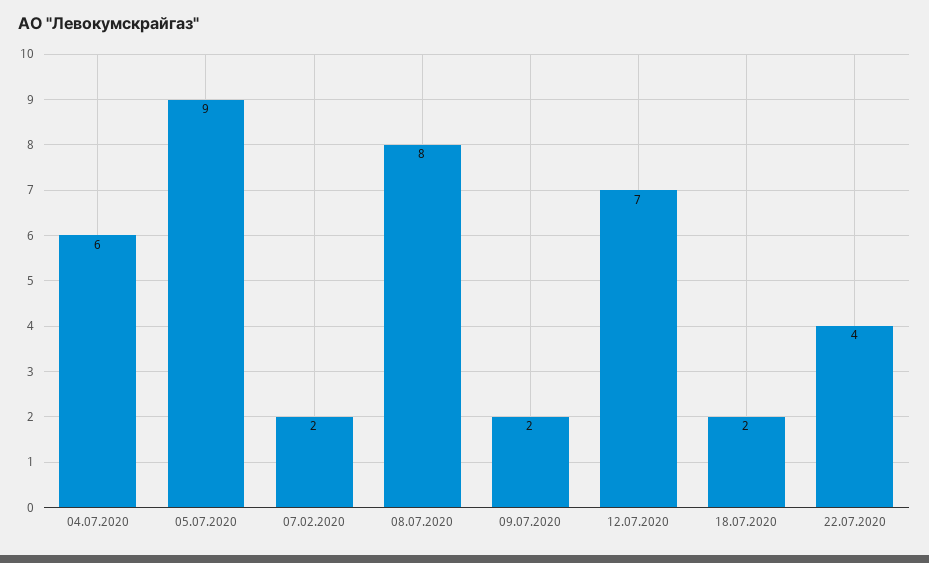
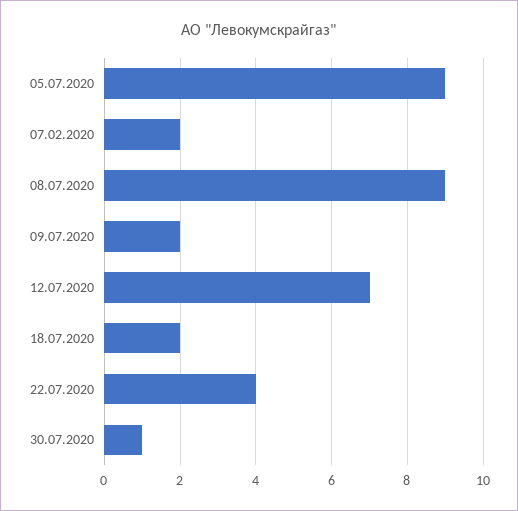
04.07.2020: 6 -> none
08.07.2020: 8 -> 9
30.07.2020: none -> 1

